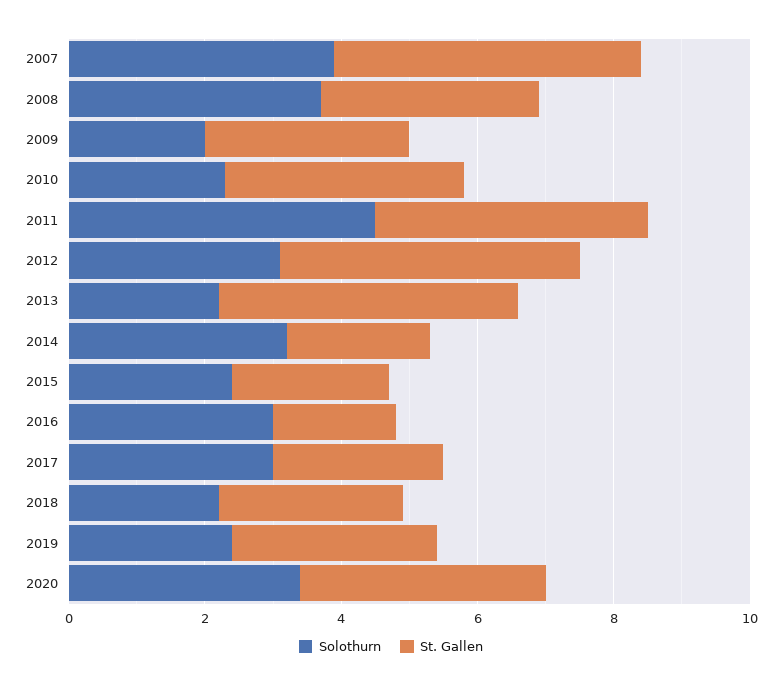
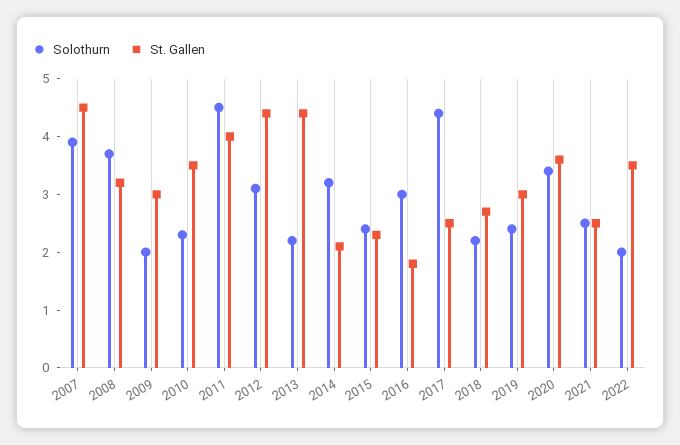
Solothurn, 2017: 3 -> 4.5
Solothurn, 2021: none -> 2.5
St. Gallen, 2021: none -> 2.5
Solothurn, 2022: none -> 2
St. Gallen, 2022: none -> 3.5

